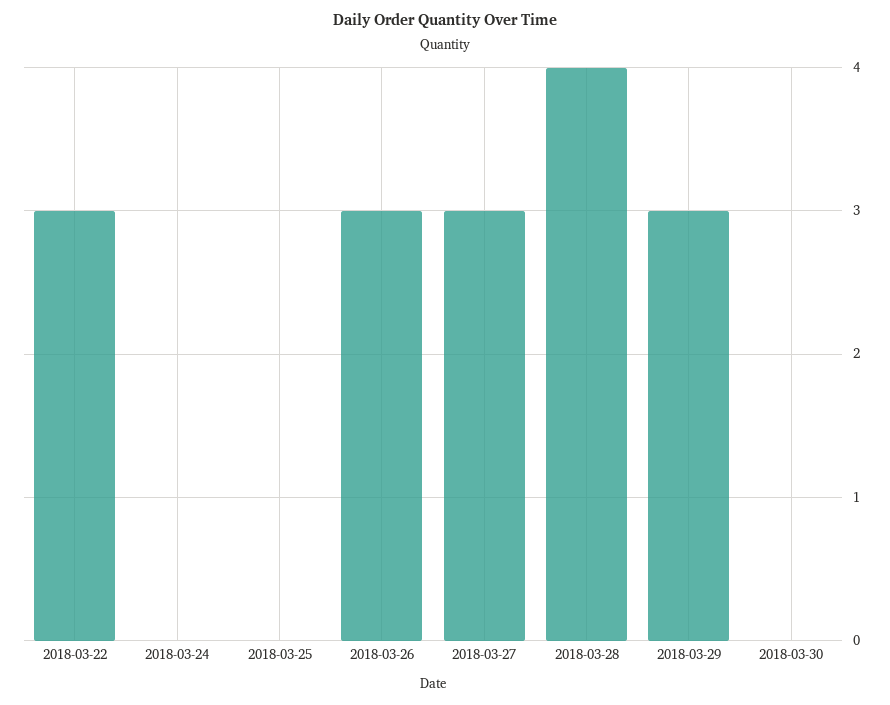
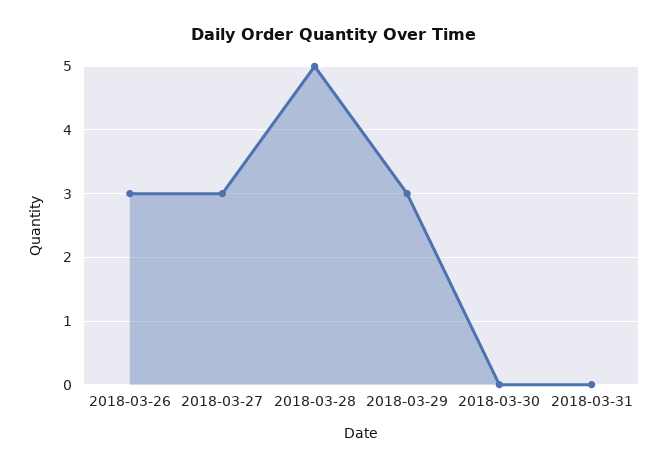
2018-03-22: 3 -> none
2018-03-24: 0 -> none
2018-03-25: 0 -> none
2018-03-28: 4 -> 5
2018-03-31: none -> 0

